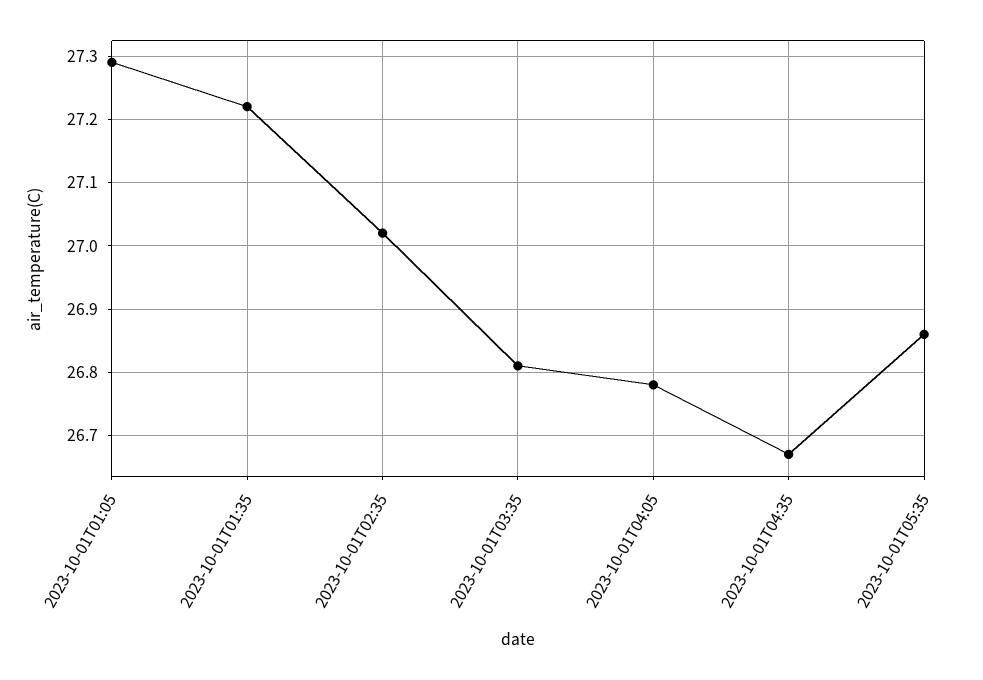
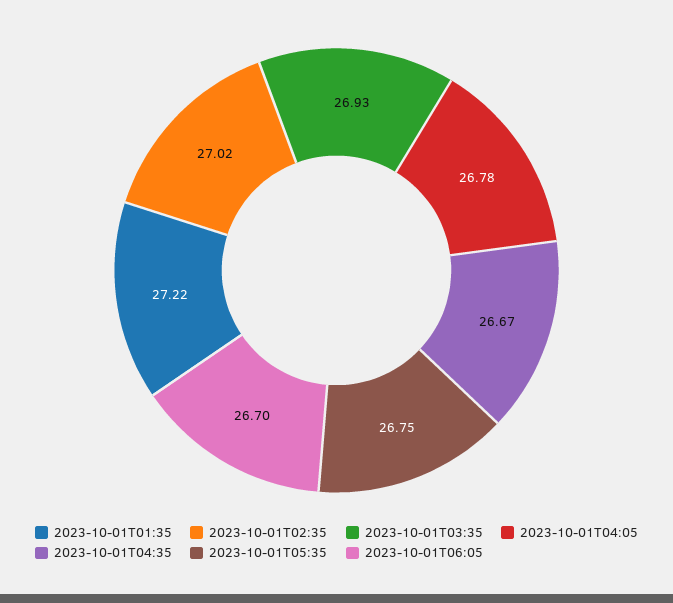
2023-10-01T01:05: 27.29 -> none
2023-10-01T03:35: 26.81 -> 26.93
2023-10-01T05:35: 26.86 -> 26.75
2023-10-01T06:05: none -> 26.7

